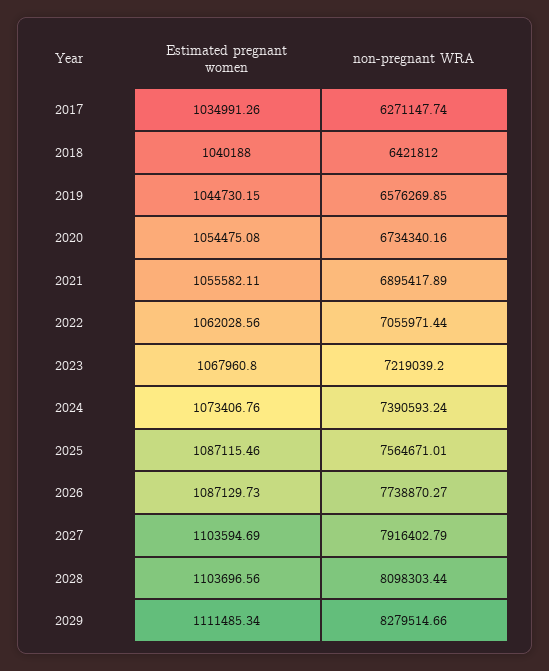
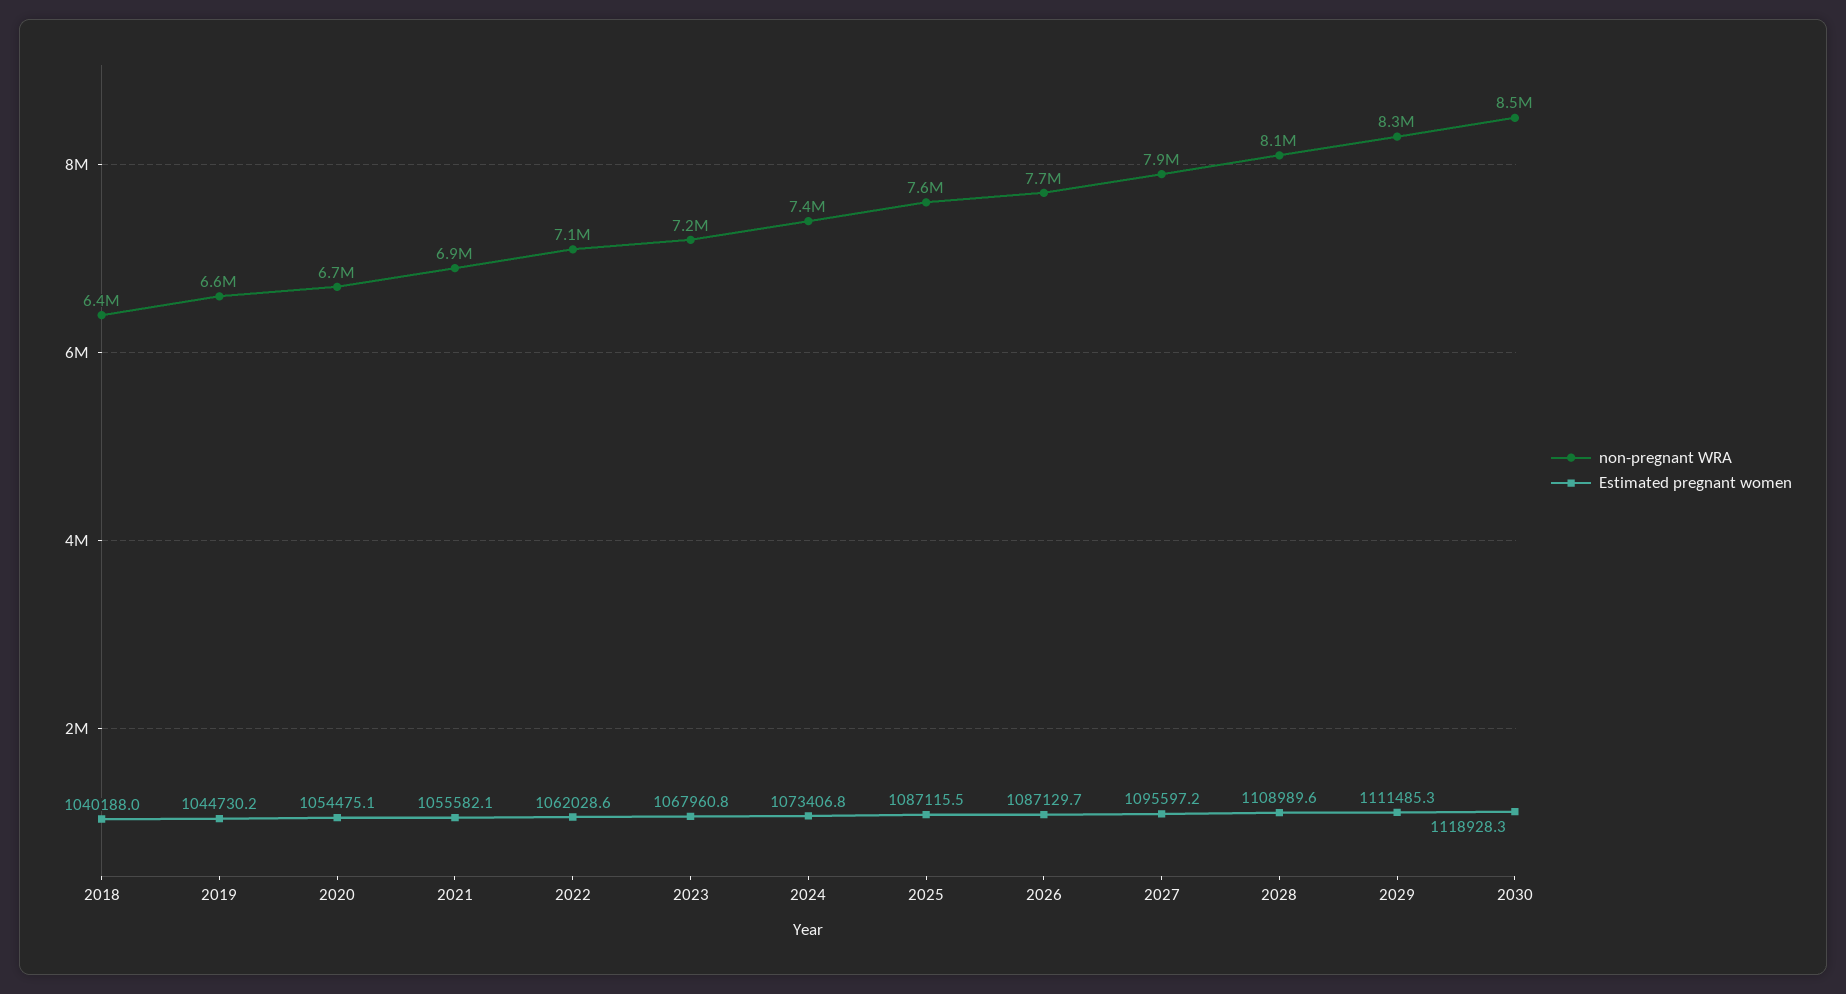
Estimated pregnant women, 2017: 1034991.26 -> none
non-pregnant WRA, 2017: 6271147.74 -> none
Estimated pregnant women, 2027: 1103594.69 -> 1095597.2
Estimated pregnant women, 2028: 1103696.56 -> 1108989.6
non-pregnant WRA, 2030: none -> 8500000
Estimated pregnant women, 2030: none -> 1118928.3

